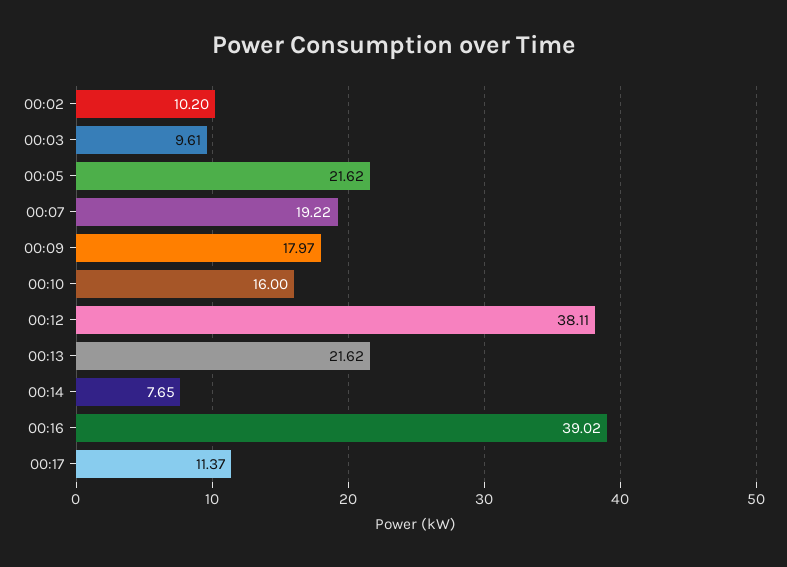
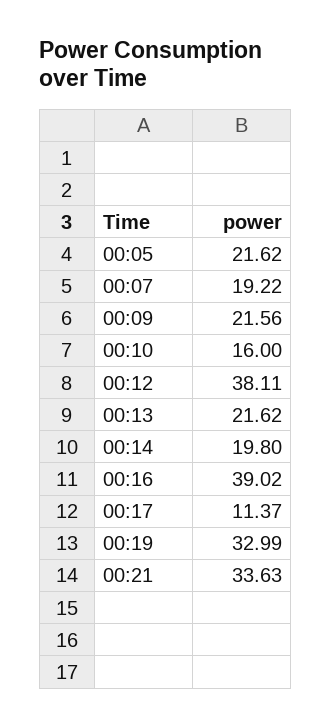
00:02: 10.2 -> none
00:03: 9.61 -> none
00:09: 17.97 -> 21.56
00:14: 7.65 -> 19.8
00:19: none -> 32.99
00:21: none -> 33.63

